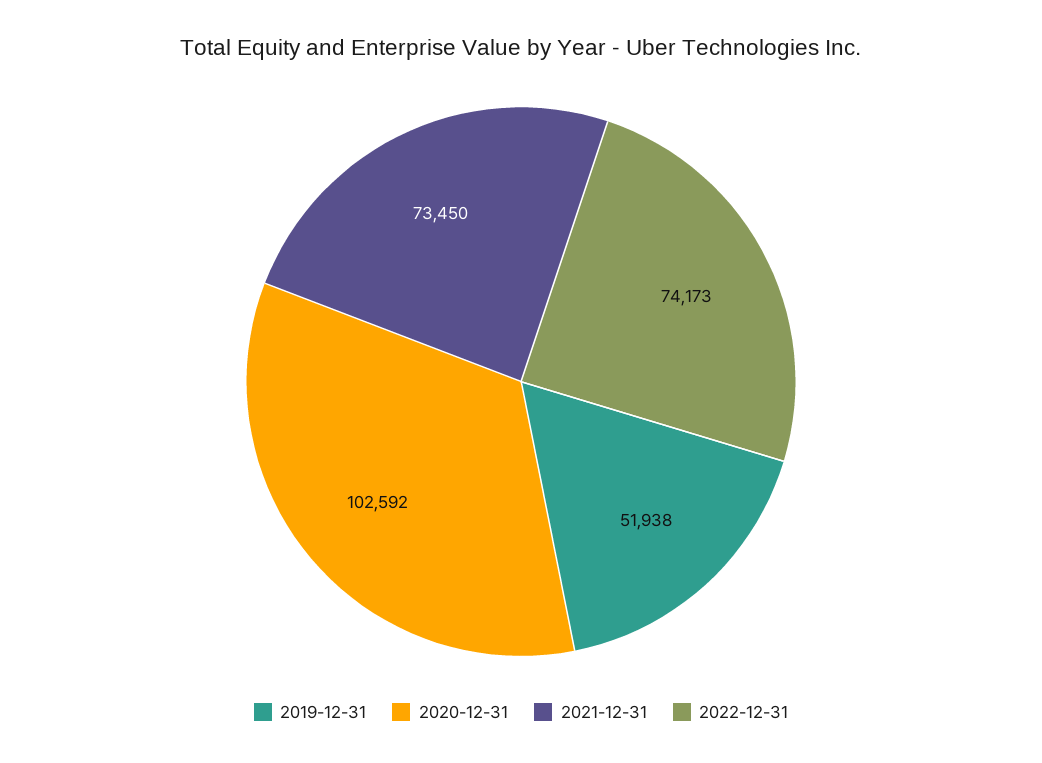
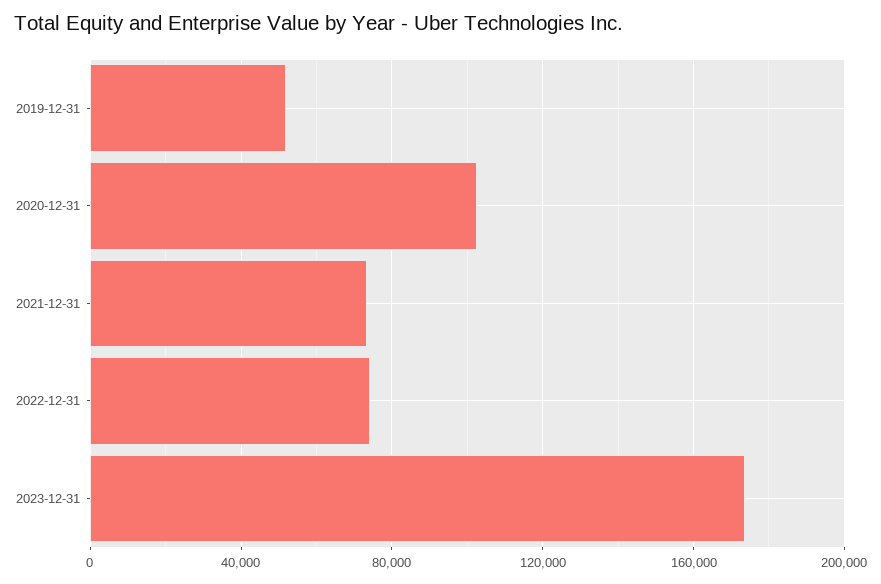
2023-12-31: none -> 175000

